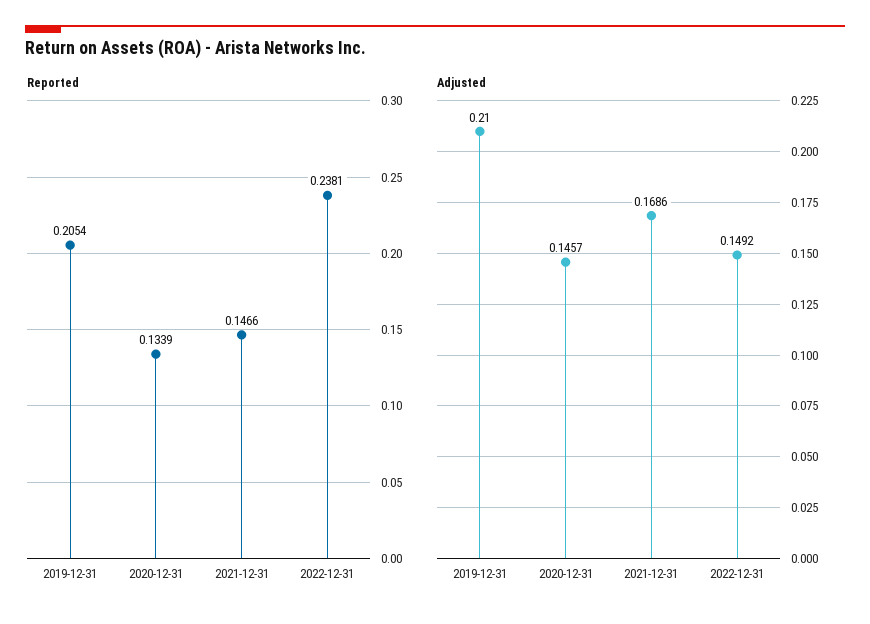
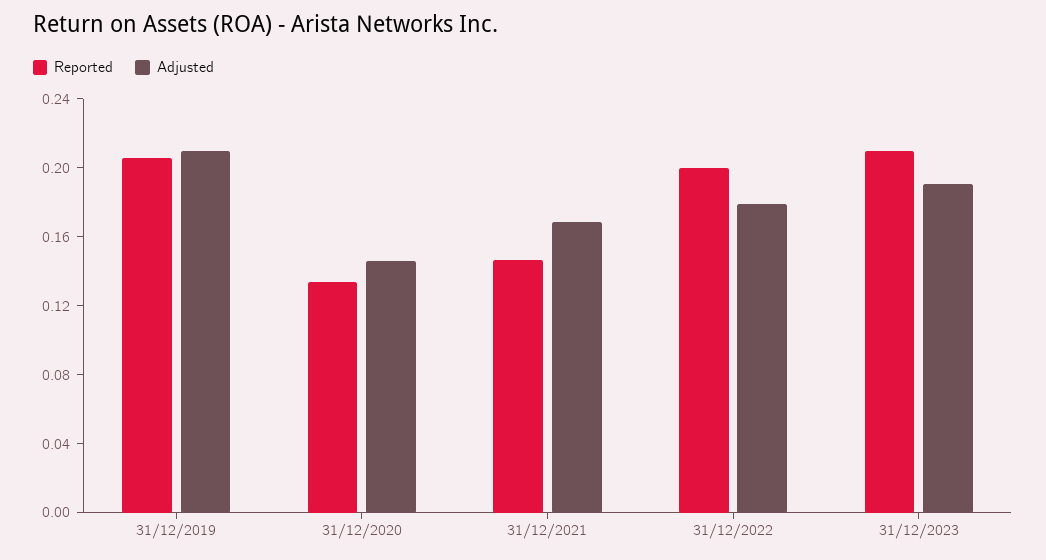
Reported, 2022-12-31: 0.2381 -> 0.2
Adjusted, 2022-12-31: 0.1492 -> 0.18
Reported, 31/12/2023: none -> 0.21
Adjusted, 31/12/2023: none -> 0.19

